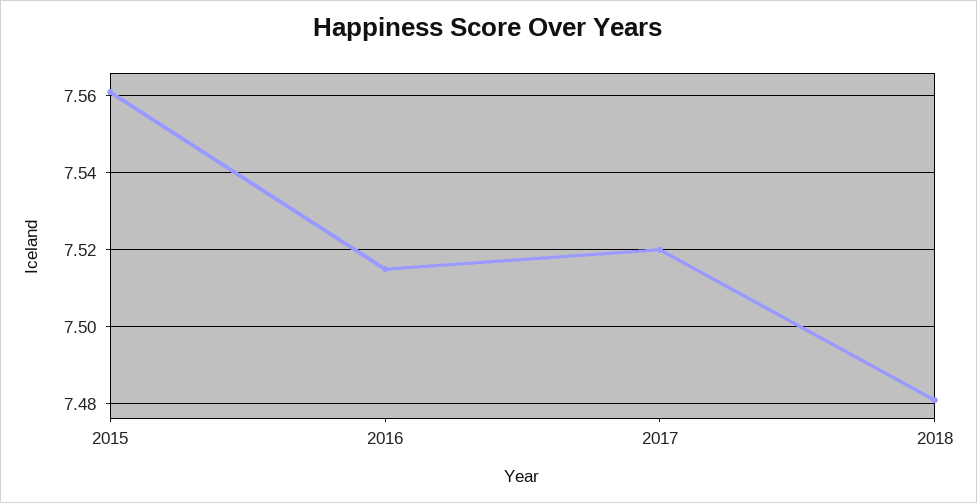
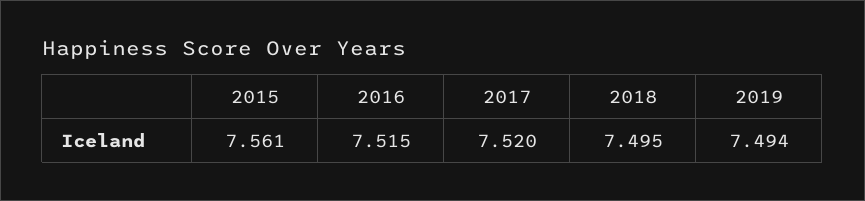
2018: 7.48 -> 7.495
2019: none -> 7.494

